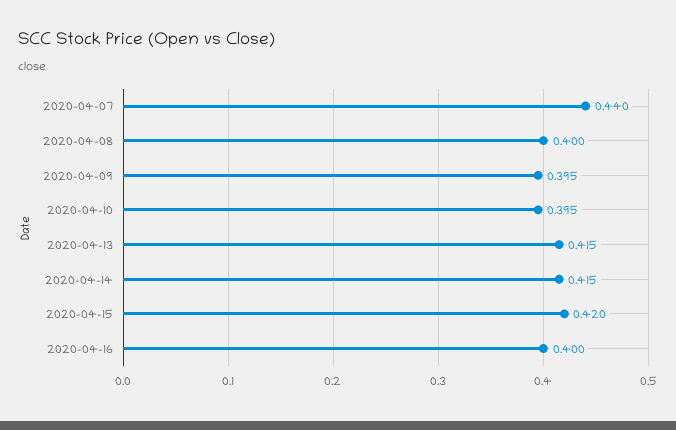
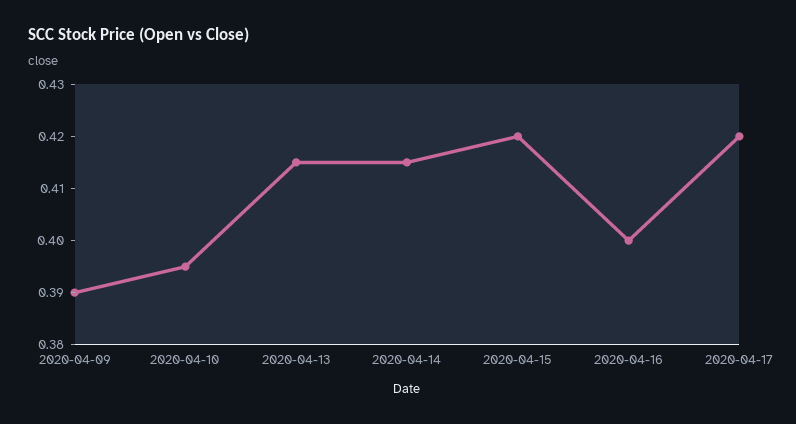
2020-04-07: 0.44 -> none
2020-04-08: 0.4 -> none
2020-04-09: 0.395 -> 0.39
2020-04-17: none -> 0.42

